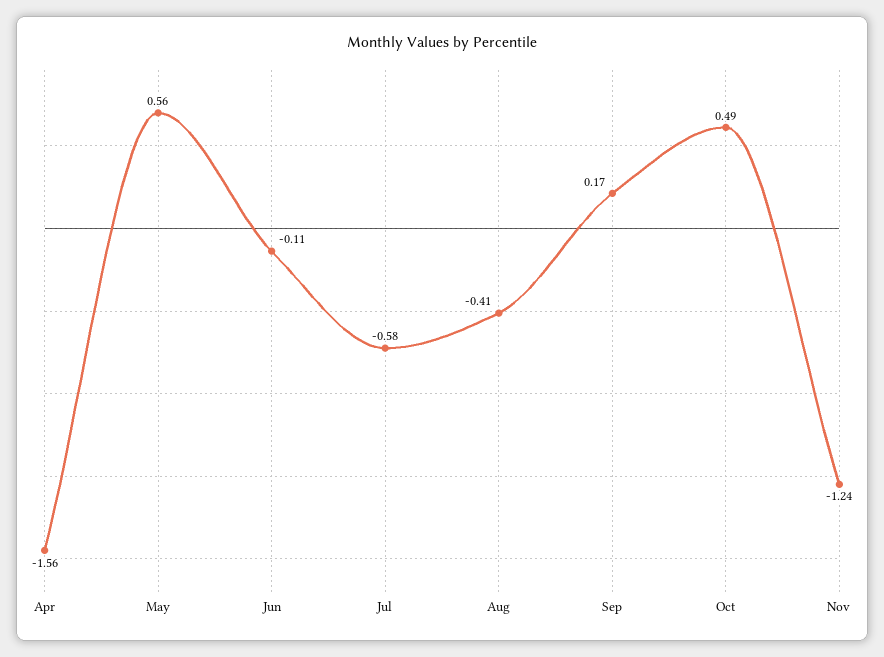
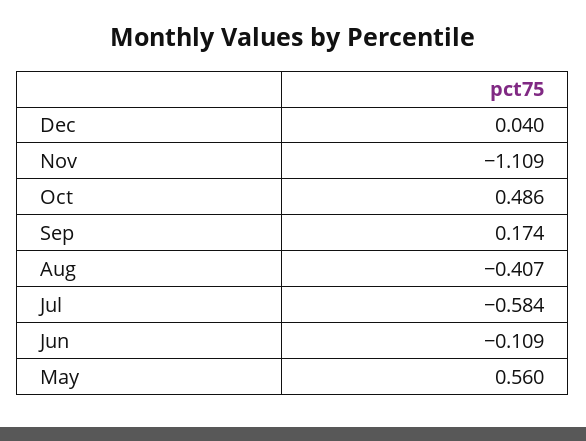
Apr: -1.56 -> none
Nov: -1.24 -> -1.109
Dec: none -> 0.04

